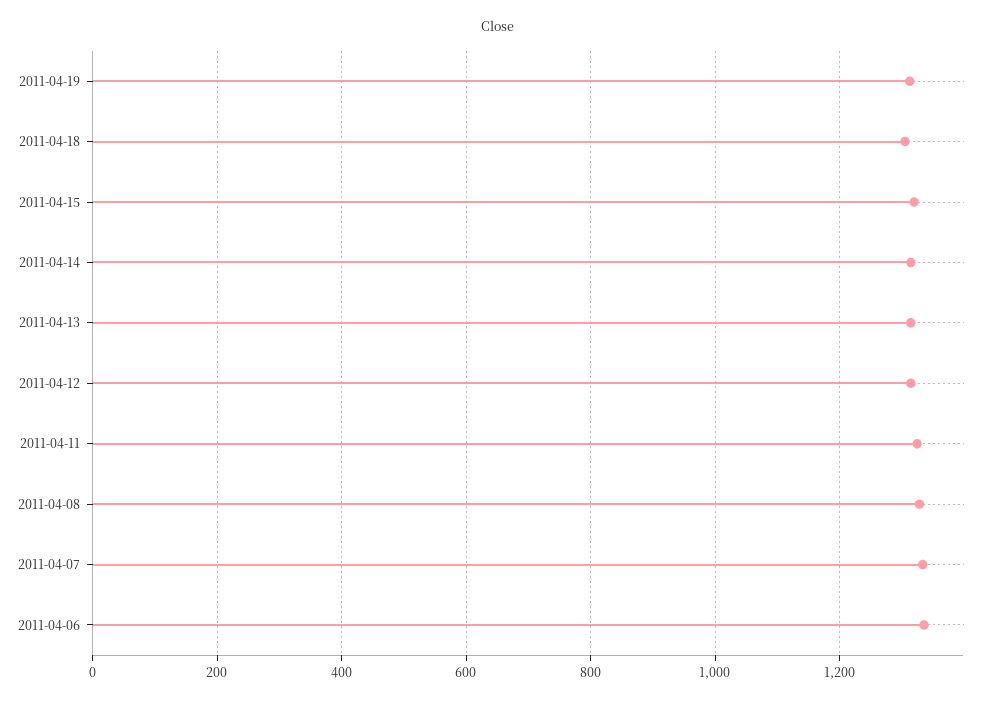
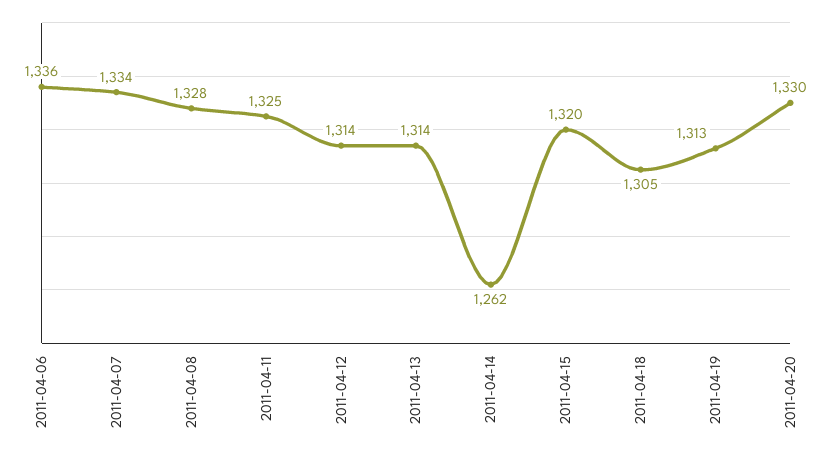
2011-04-14: 1320 -> 1262
2011-04-20: none -> 1330

